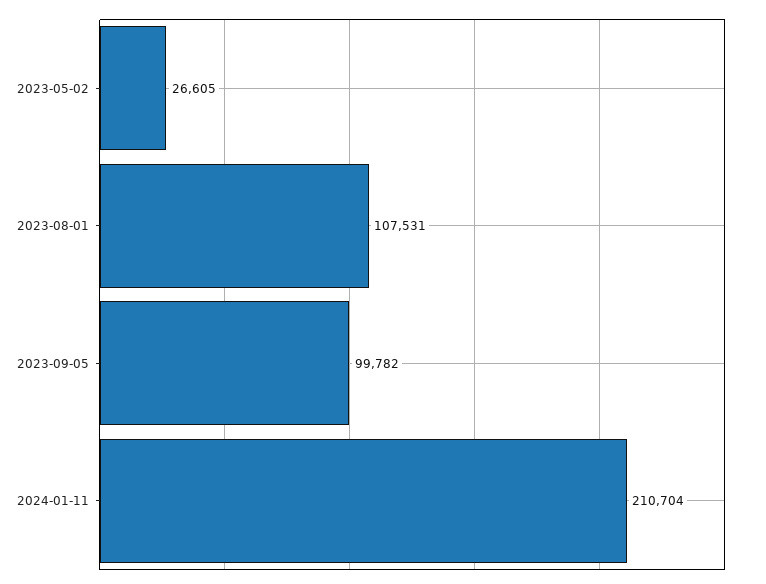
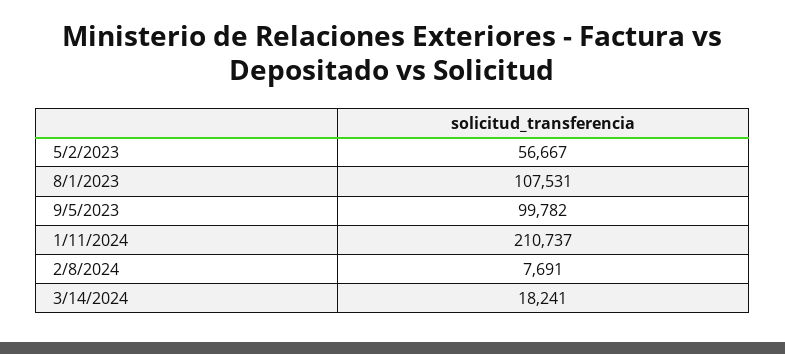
2023-05-02: 26605 -> 56667
2024-01-11: 210704 -> 210737
2/8/2024: none -> 7691
3/14/2024: none -> 18241

